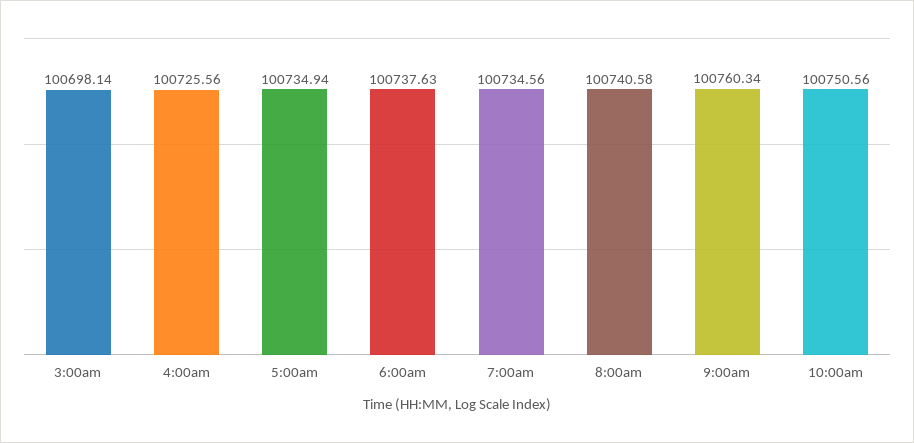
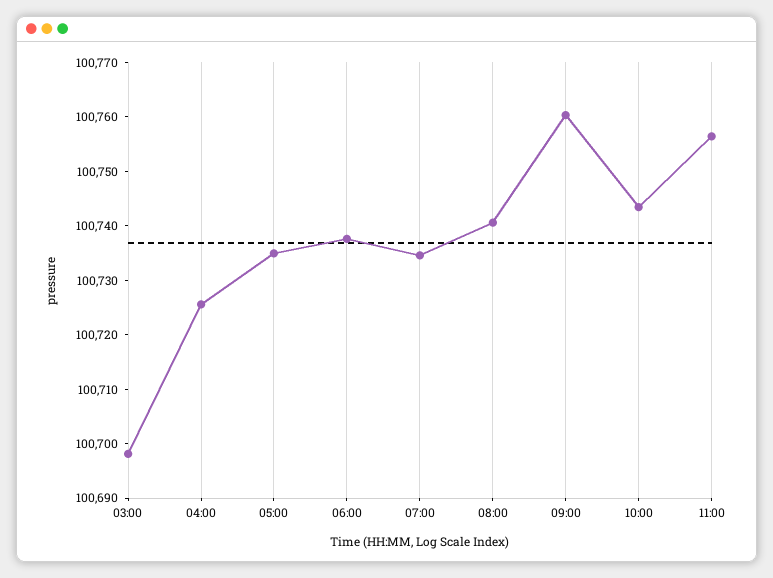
10:00am: 100750.56 -> 100744
11:00: none -> 100756

